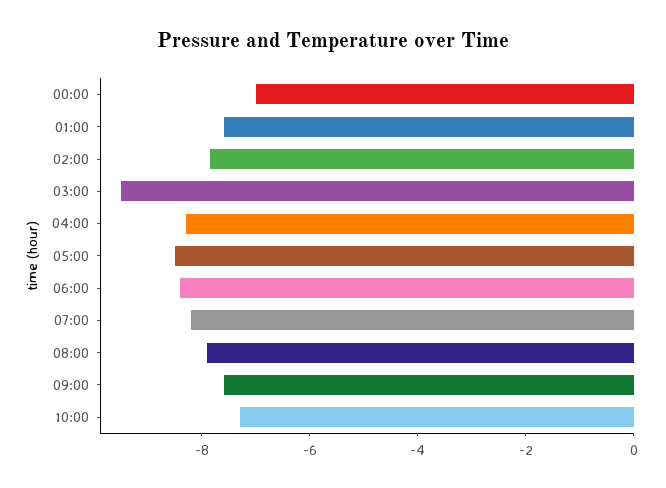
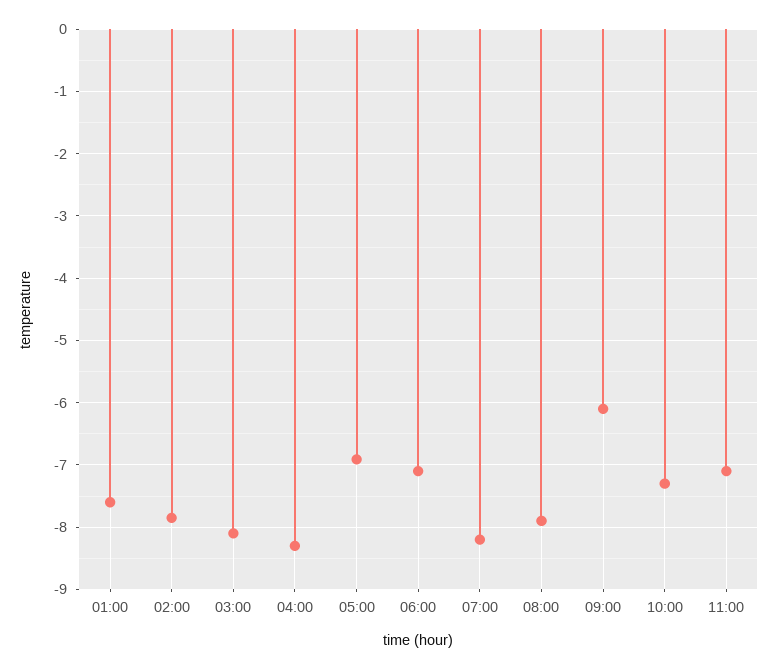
00:00: -7 -> none
03:00: -9.5 -> -8.1
05:00: -8.5 -> -6.9
06:00: -8.5 -> -7.1
09:00: -7.5 -> -6.1
11:00: none -> -7.1

